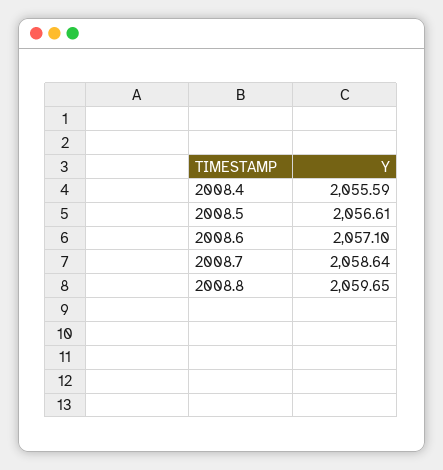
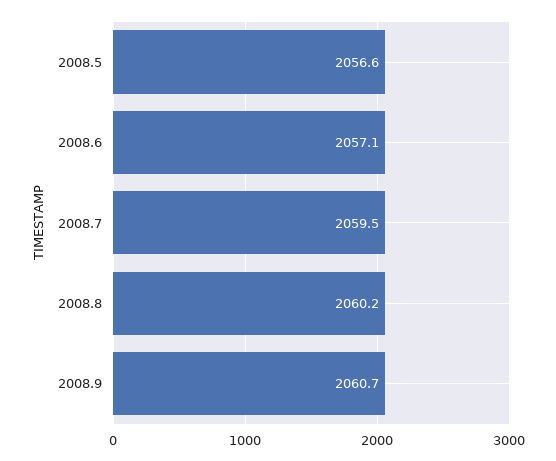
2008.4: 2055.59 -> none
2008.7: 2058.64 -> 2059.5
2008.8: 2059.65 -> 2060.2
2008.9: none -> 2060.7

